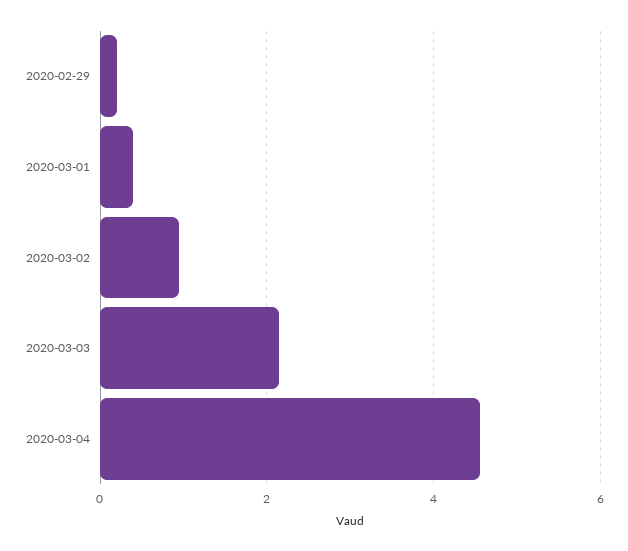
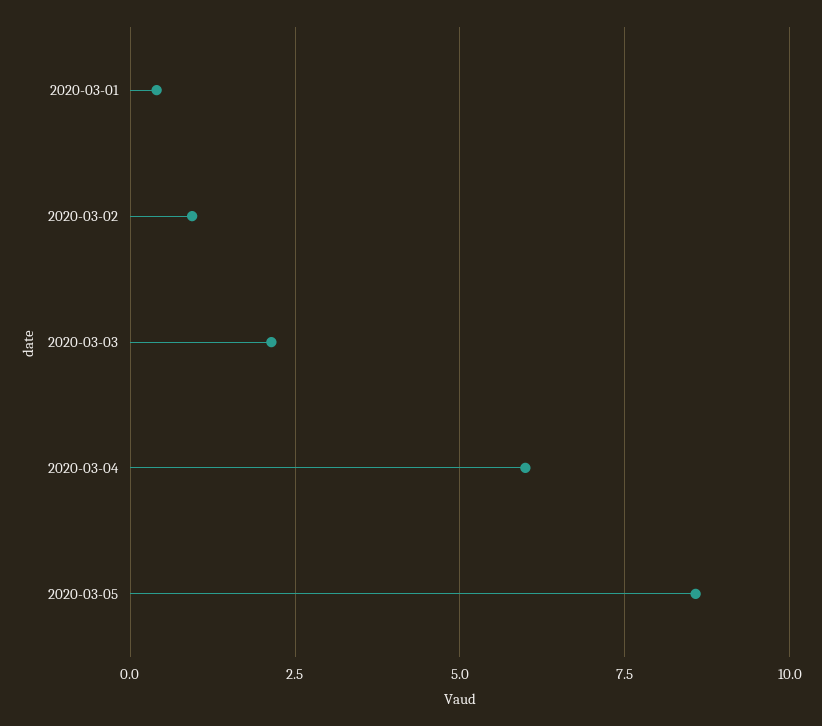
2020-02-29: 0.2 -> none
2020-03-04: 4.6 -> 6
2020-03-05: none -> 8.5

